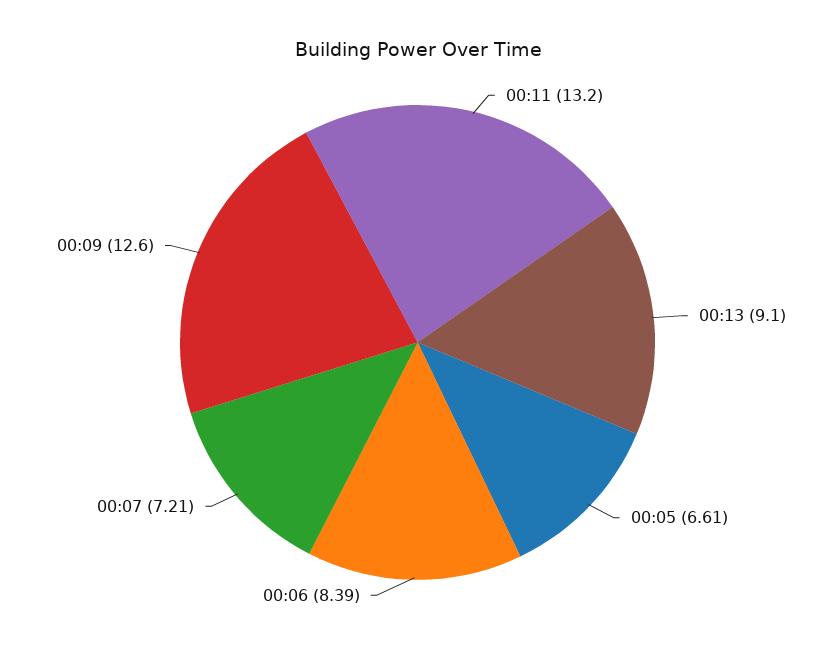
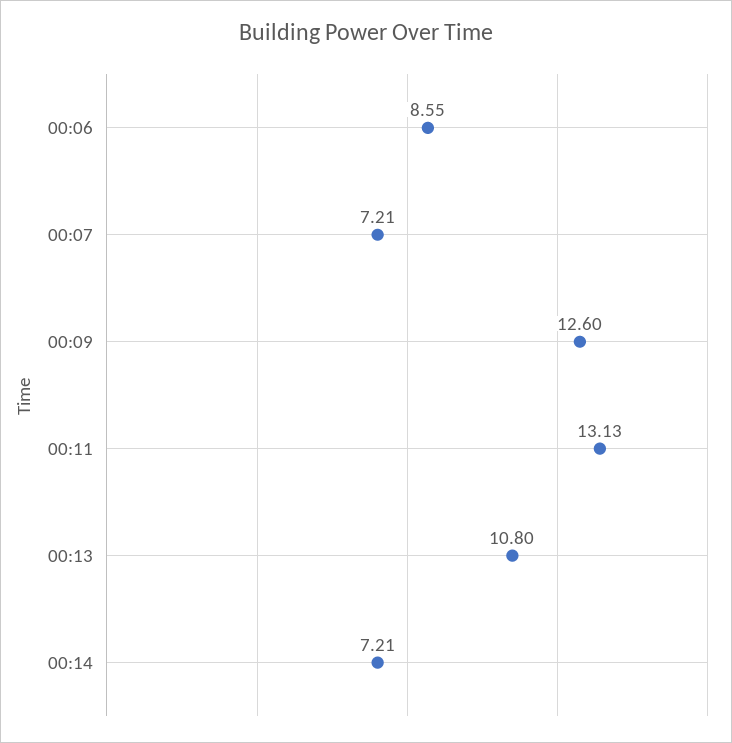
00:11: 13.2 -> 13.13
00:13: 9.1 -> 10.8
00:05: 6.61 -> none
00:06: 8.39 -> 8.55
00:14: none -> 7.21

